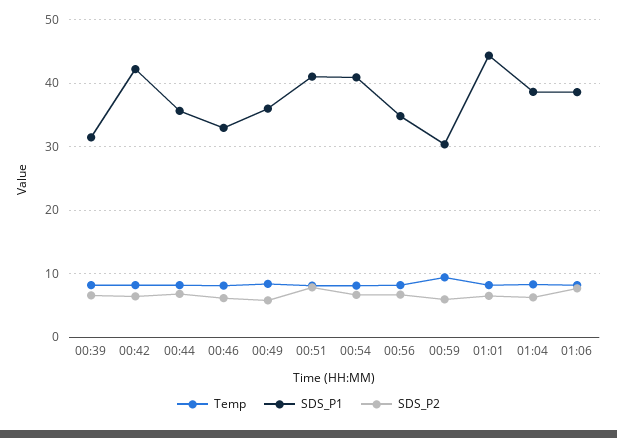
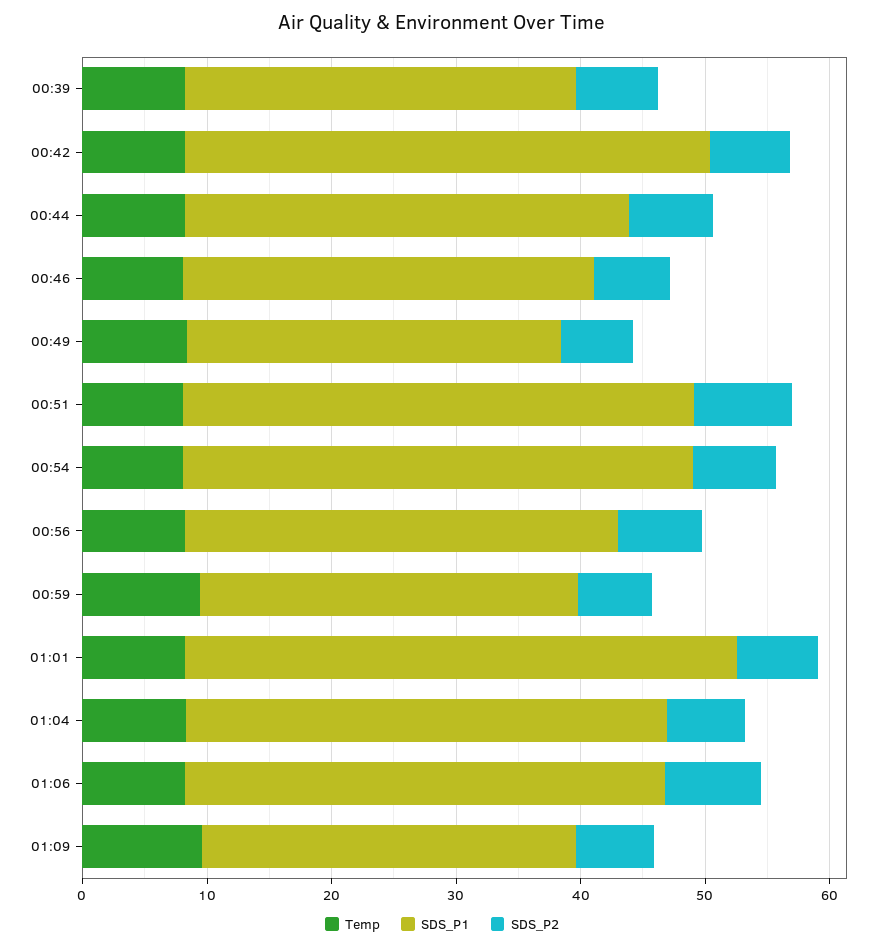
SDS_P1, 00:49: 36 -> 30
Temp, 01:09: none -> 10
SDS_P1, 01:09: none -> 30
SDS_P2, 01:09: none -> 6

